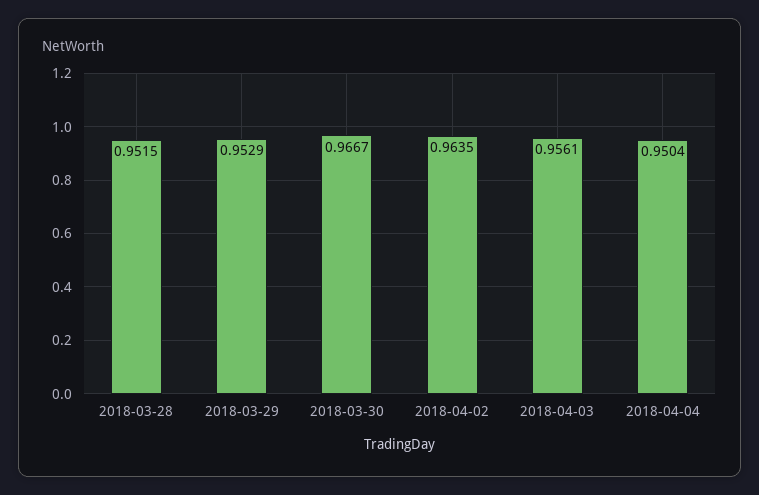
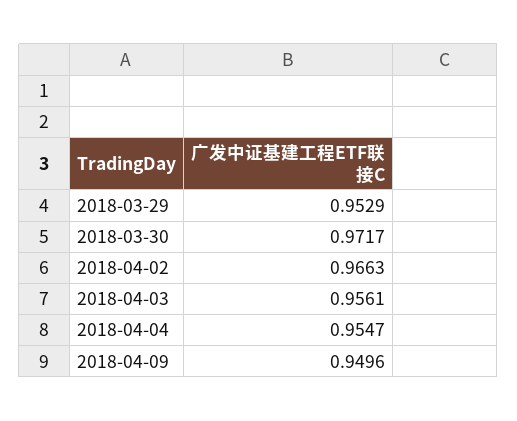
2018-03-28: 0.9515 -> none
2018-03-30: 0.9667 -> 0.9717
2018-04-02: 0.9635 -> 0.9663
2018-04-04: 0.9504 -> 0.9547
2018-04-09: none -> 0.9496

